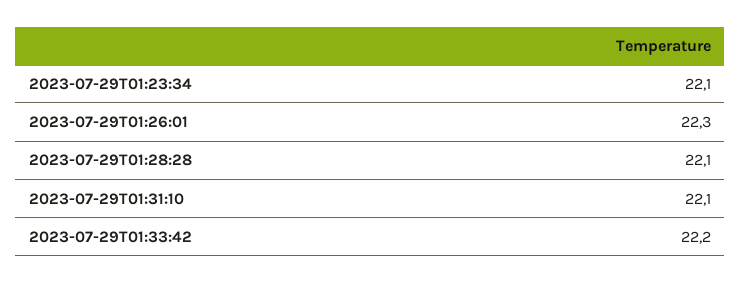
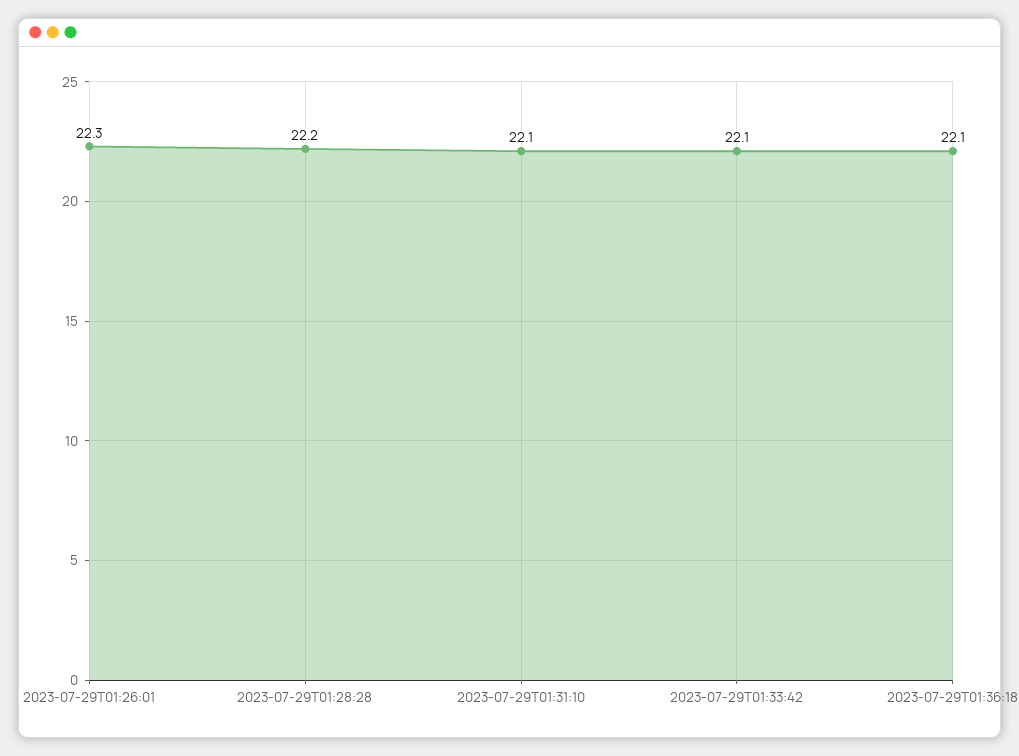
2023-07-29T01:23:34: 22.1 -> none
2023-07-29T01:28:28: 22.1 -> 22.2
2023-07-29T01:33:42: 22.2 -> 22.1
2023-07-29T01:36:18: none -> 22.1

